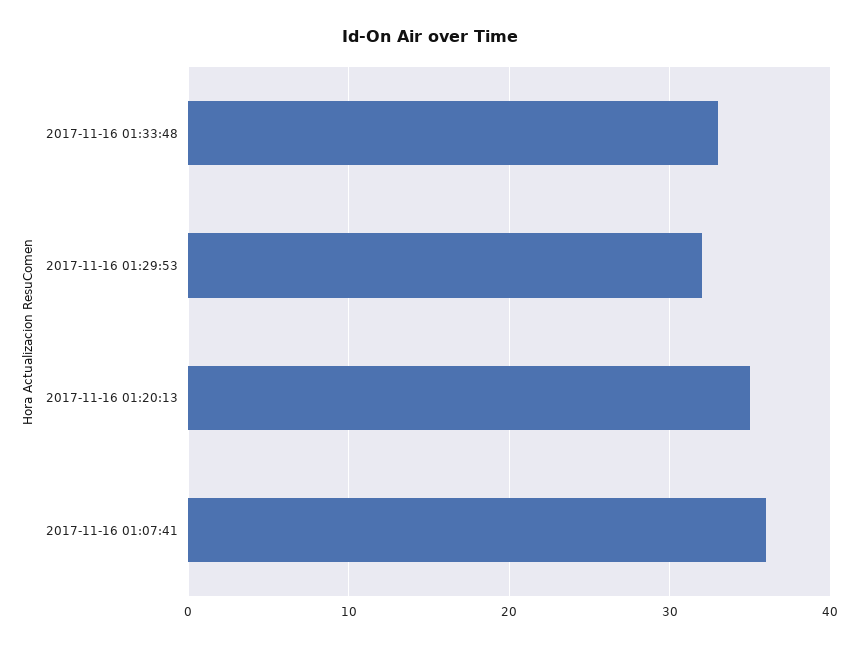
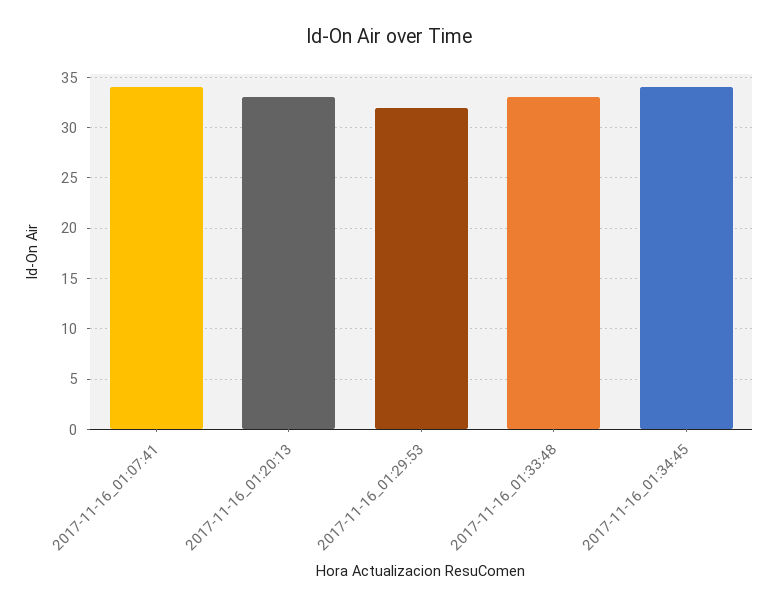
2017-11-16 01:20:13: 35 -> 33
2017-11-16 01:07:41: 36 -> 34
2017-11-16_01:34:45: none -> 34

